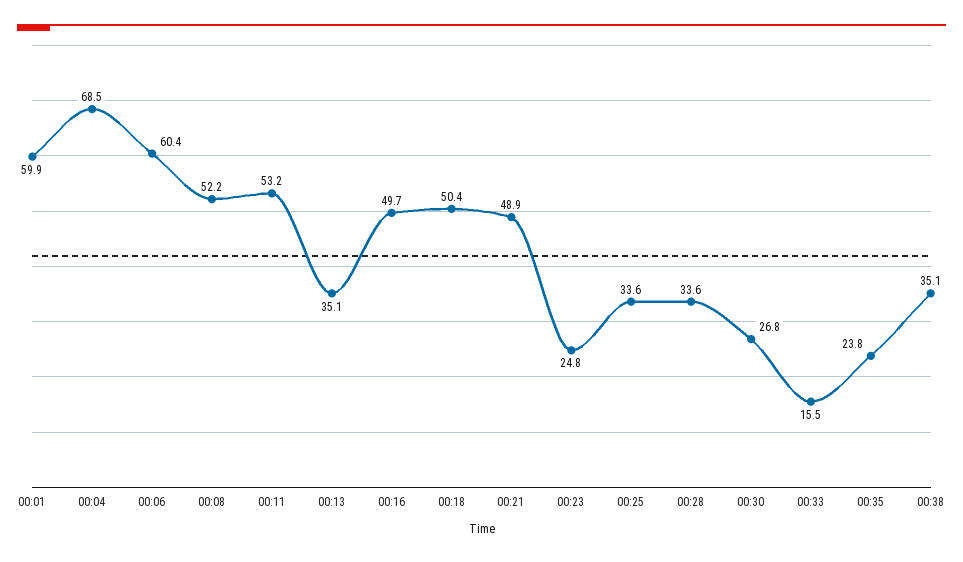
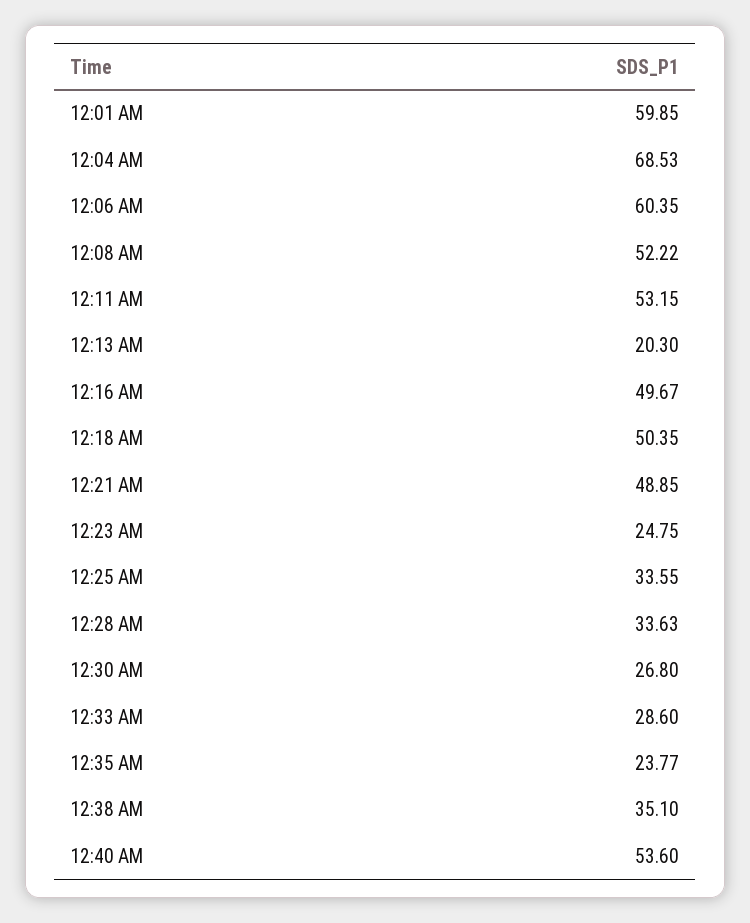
00:13: 35.1 -> 20.3
00:33: 15.5 -> 28.6
12:40 AM: none -> 53.6

